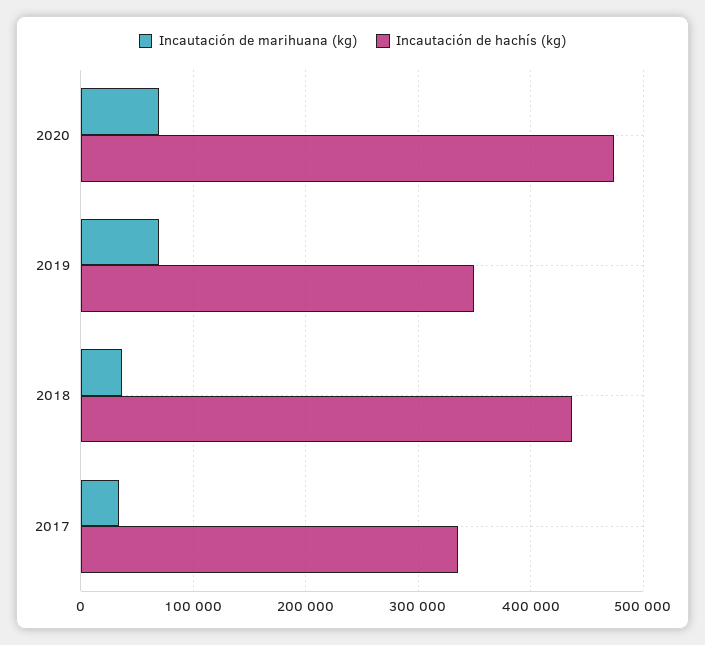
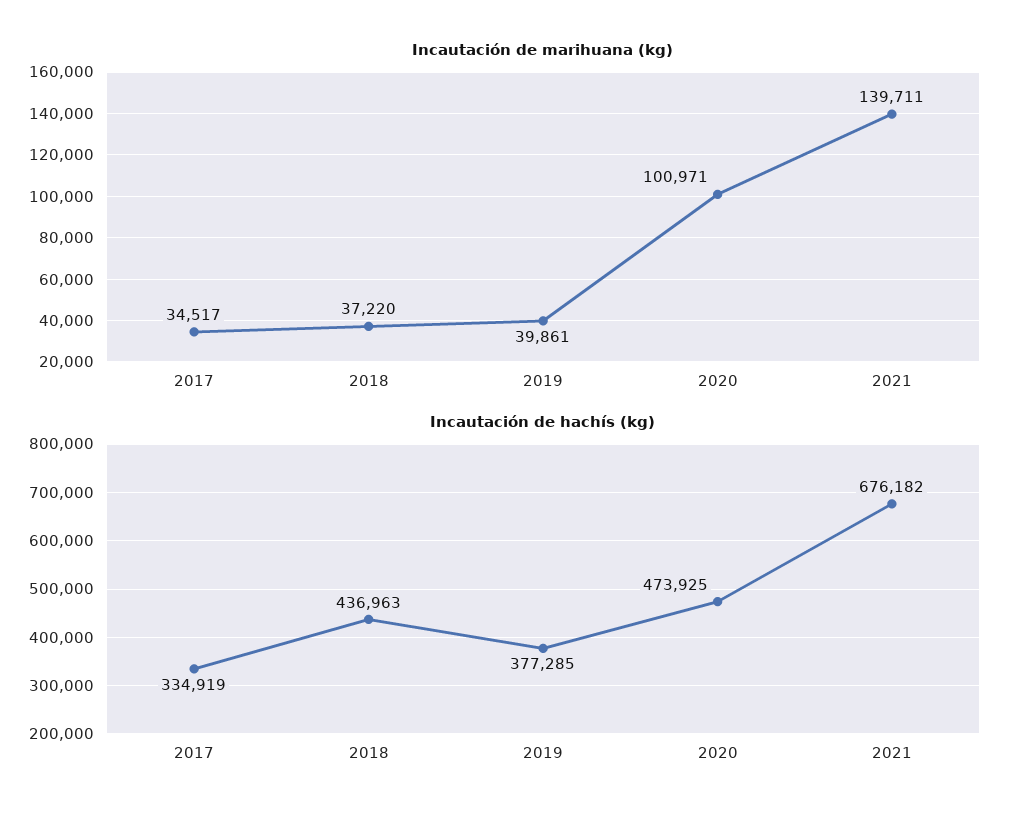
Incautación de marihuana (kg), 2020: 70000 -> 100971
Incautación de marihuana (kg), 2019: 70000 -> 39861
Incautación de hachís (kg), 2019: 350000 -> 377285
Incautación de marihuana (kg), 2021: none -> 139711
Incautación de hachís (kg), 2021: none -> 676182

